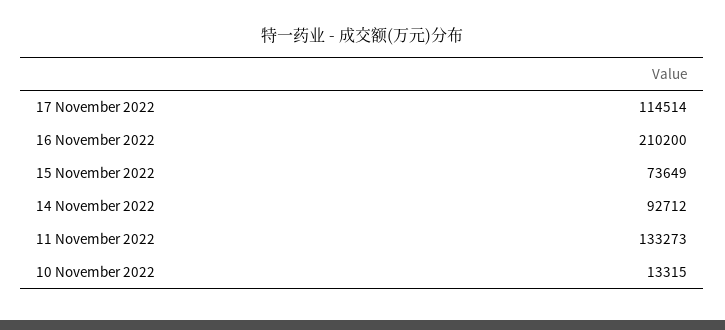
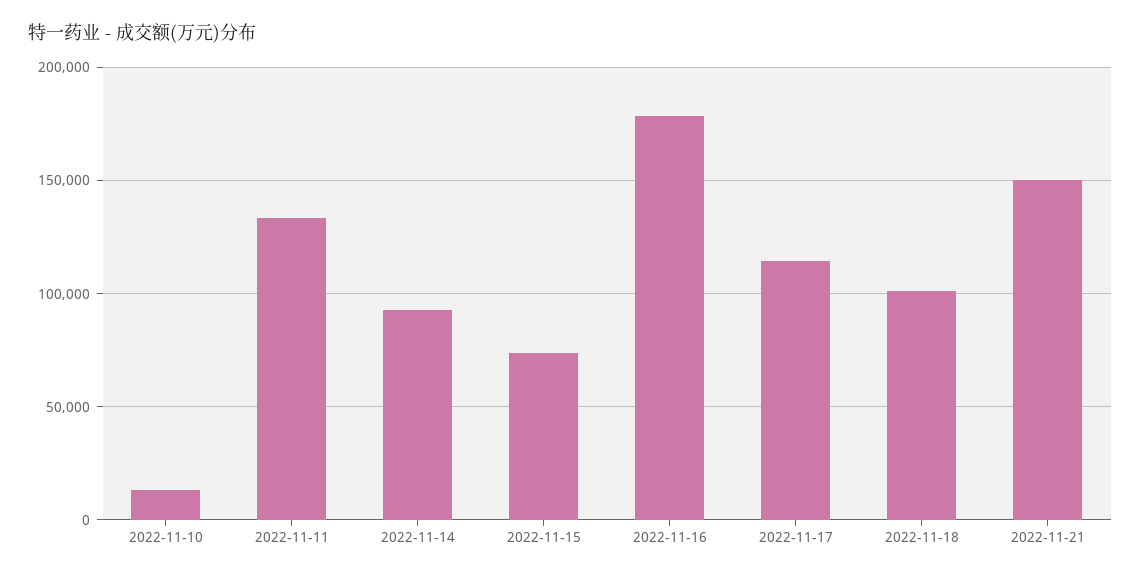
16 November 2022: 210200 -> 180000
2022-11-18: none -> 100000
2022-11-21: none -> 150000

